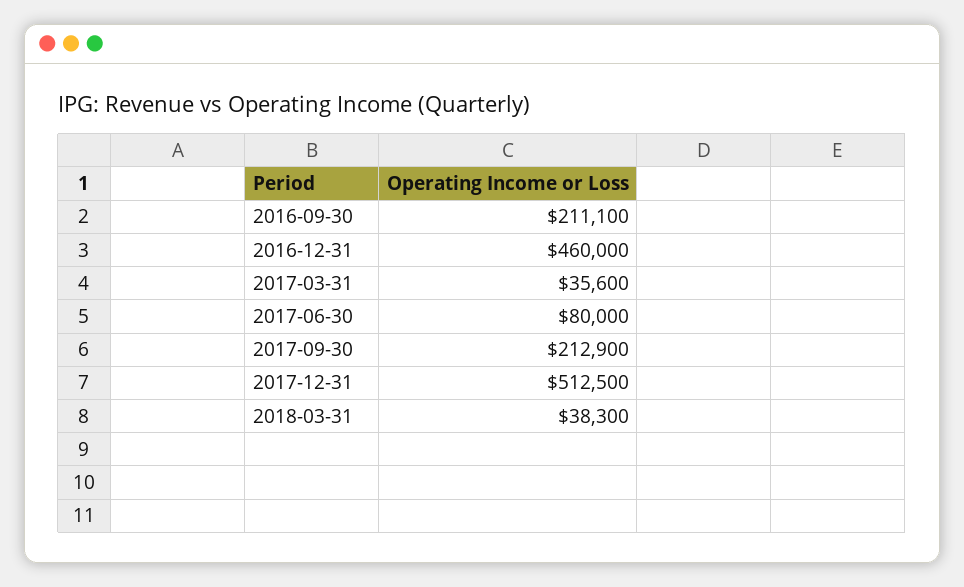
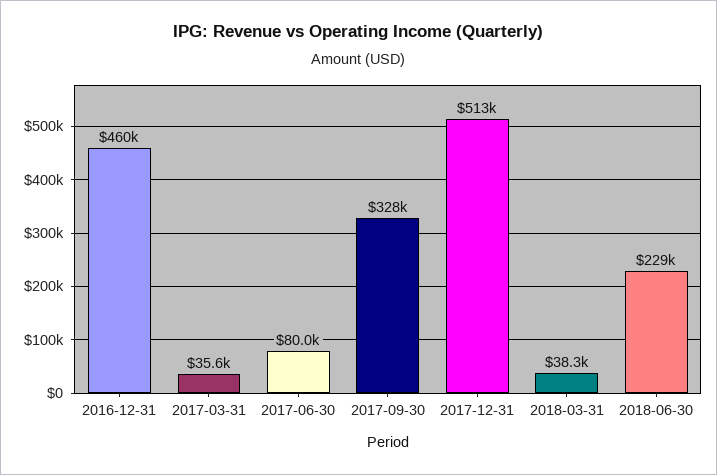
2016-09-30: 211100 -> none
2017-09-30: 212900 -> 328000
2018-06-30: none -> 229000

